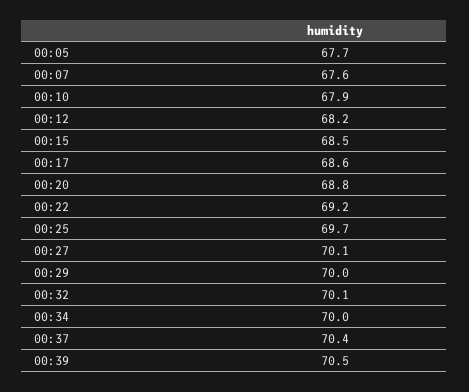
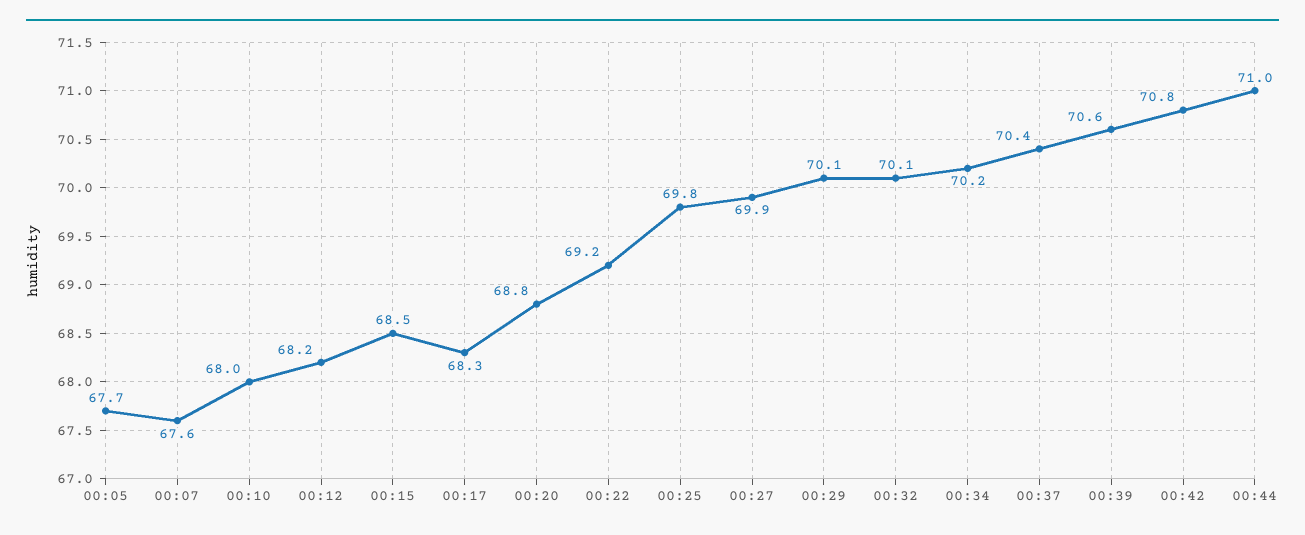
00:10: 67.9 -> 68
00:17: 68.6 -> 68.3
00:25: 69.7 -> 69.8
00:27: 70.1 -> 69.9
00:29: 70 -> 70.1
00:34: 70 -> 70.2
00:39: 70.5 -> 70.6
00:42: none -> 70.8
00:44: none -> 71

